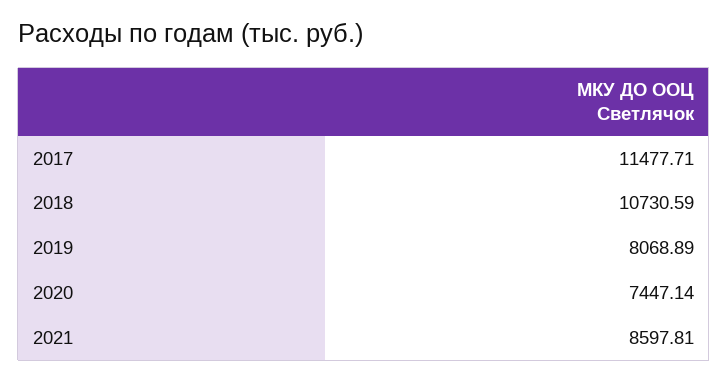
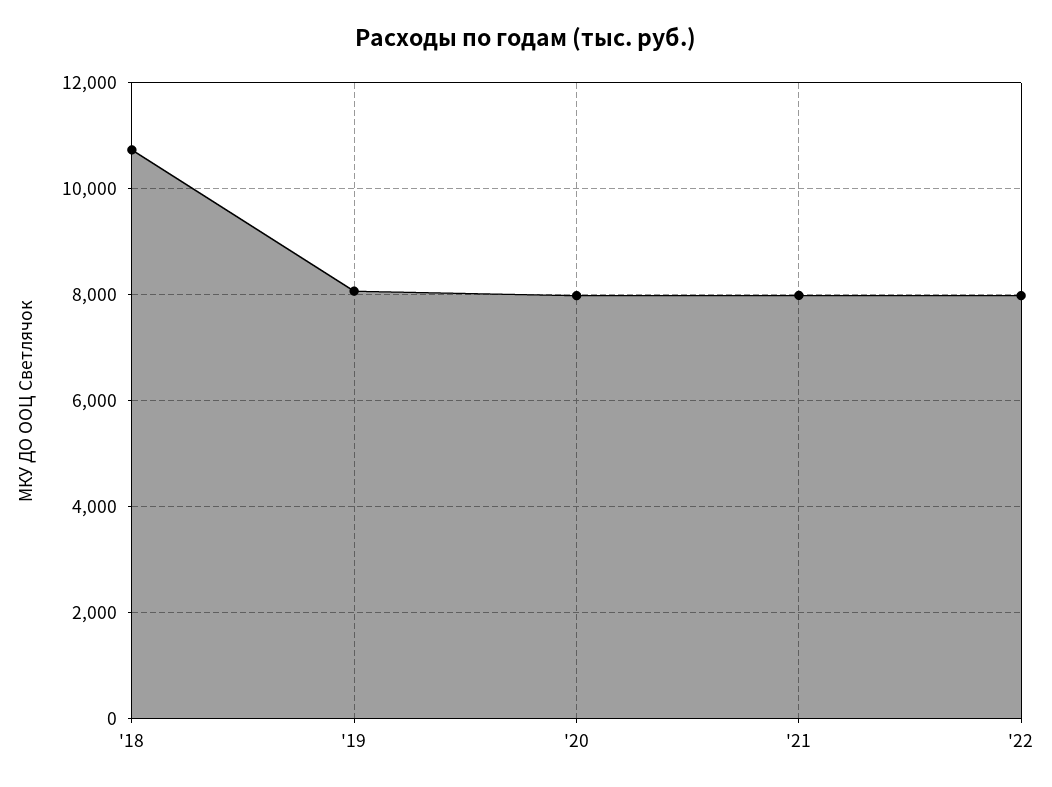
2017: 11477.71 -> none
2020: 7447.14 -> 8000
2021: 8597.81 -> 8000
'22: none -> 8000

